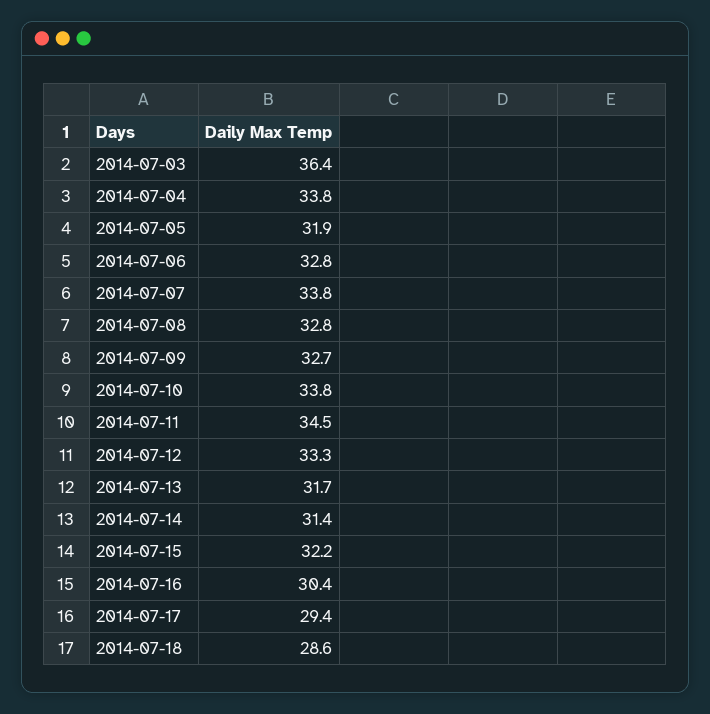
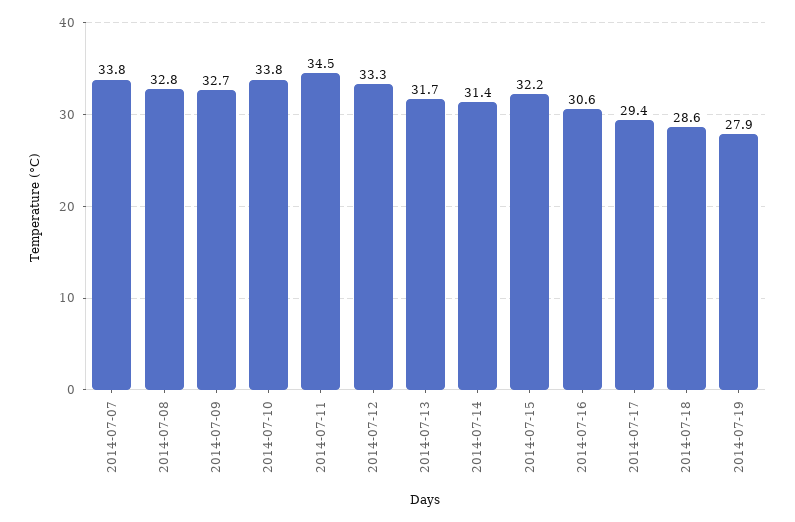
2014-07-03: 36.4 -> none
2014-07-04: 33.8 -> none
2014-07-05: 31.9 -> none
2014-07-06: 32.8 -> none
2014-07-16: 30.4 -> 30.6
2014-07-19: none -> 27.9

